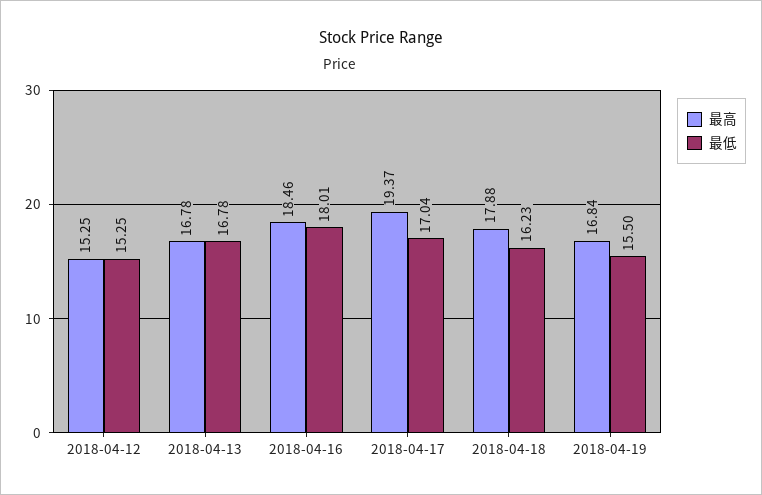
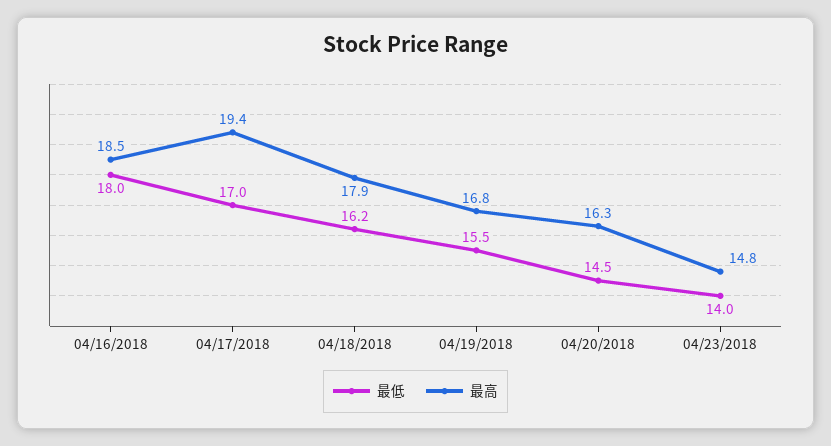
最高, 2018-04-12: 15.25 -> none
最低, 2018-04-12: 15.25 -> none
最高, 2018-04-13: 16.78 -> none
最低, 2018-04-13: 16.78 -> none
最低, 04/20/2018: none -> 14.5
最高, 04/20/2018: none -> 16.3
最低, 04/23/2018: none -> 14
最高, 04/23/2018: none -> 14.8

